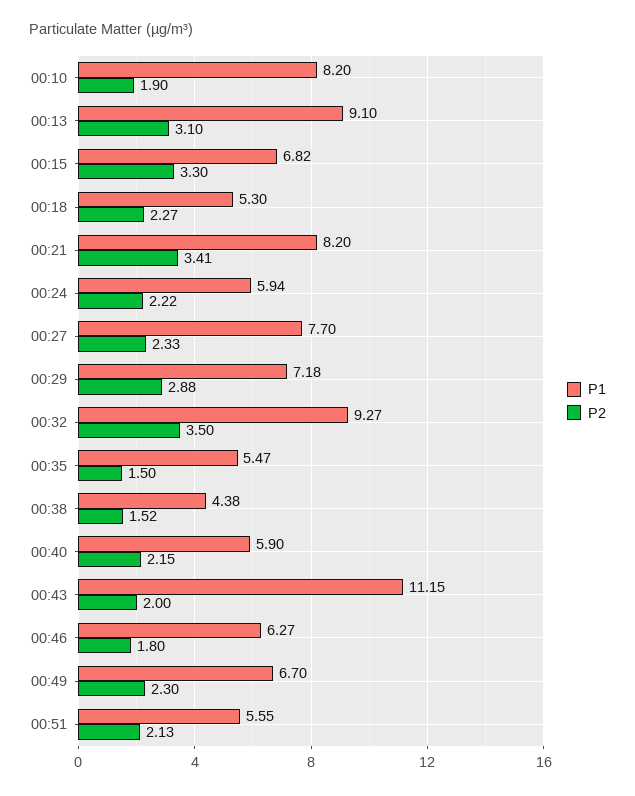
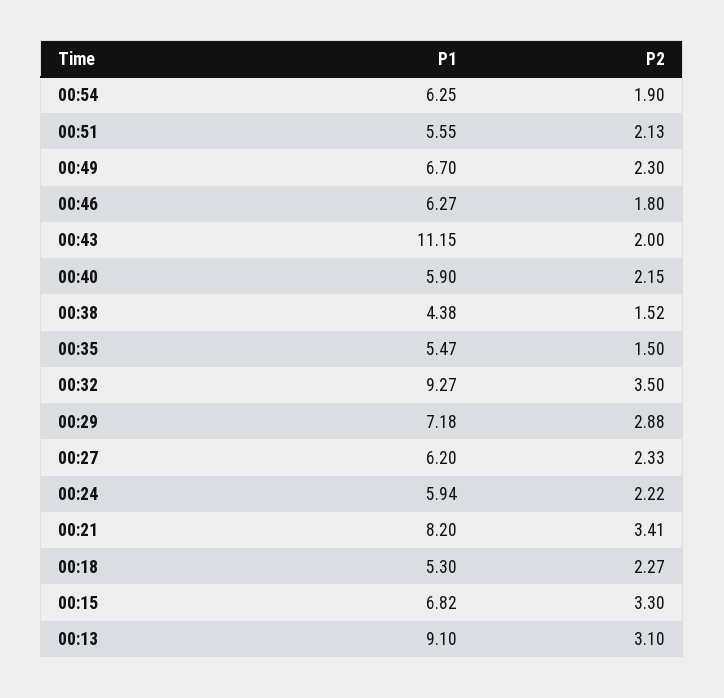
P1, 00:10: 8.2 -> none
P2, 00:10: 1.9 -> none
P1, 00:27: 7.7 -> 6.2
P1, 00:54: none -> 6.25
P2, 00:54: none -> 1.9

